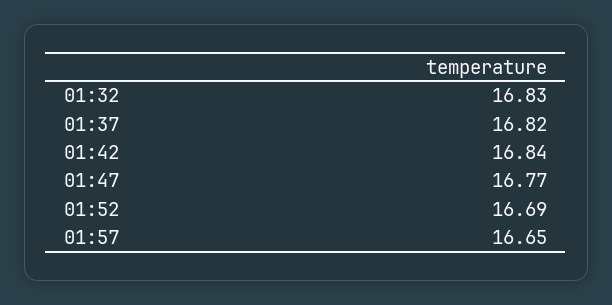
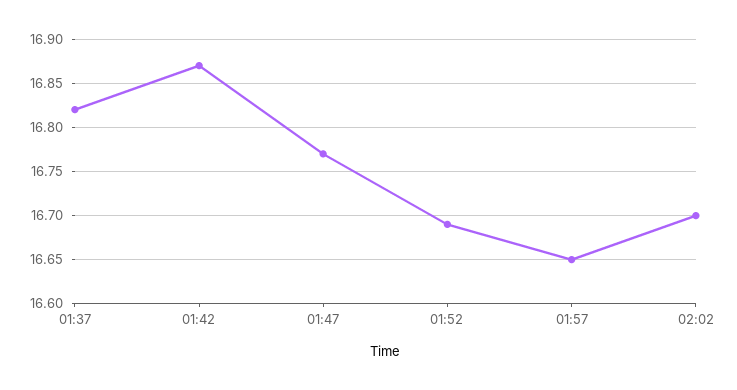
01:32: 16.83 -> none
01:42: 16.84 -> 16.87
02:02: none -> 16.7

